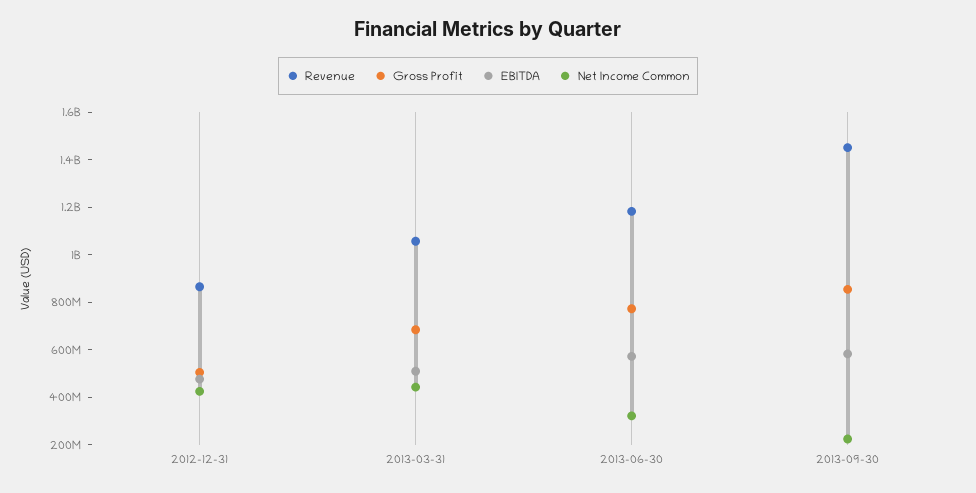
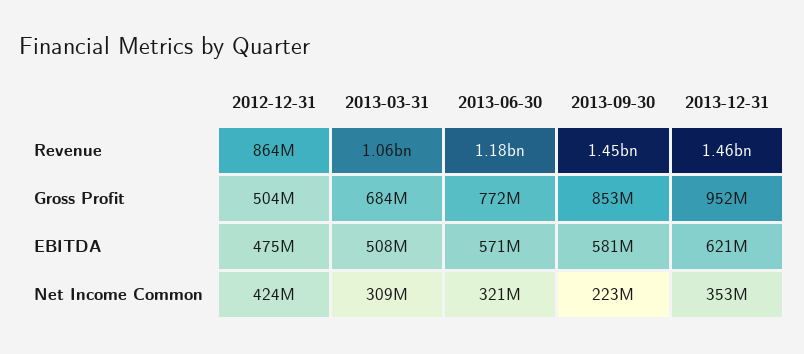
Net Income Common, 2013-03-31: 450000000 -> 309000000
Revenue, 2013-12-31: none -> 1460000000
Gross Profit, 2013-12-31: none -> 952000000
EBITDA, 2013-12-31: none -> 621000000
Net Income Common, 2013-12-31: none -> 353000000

